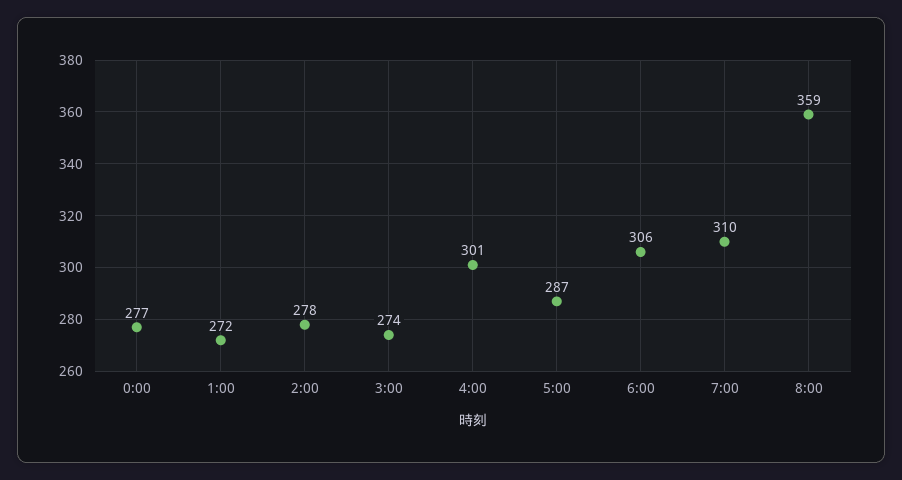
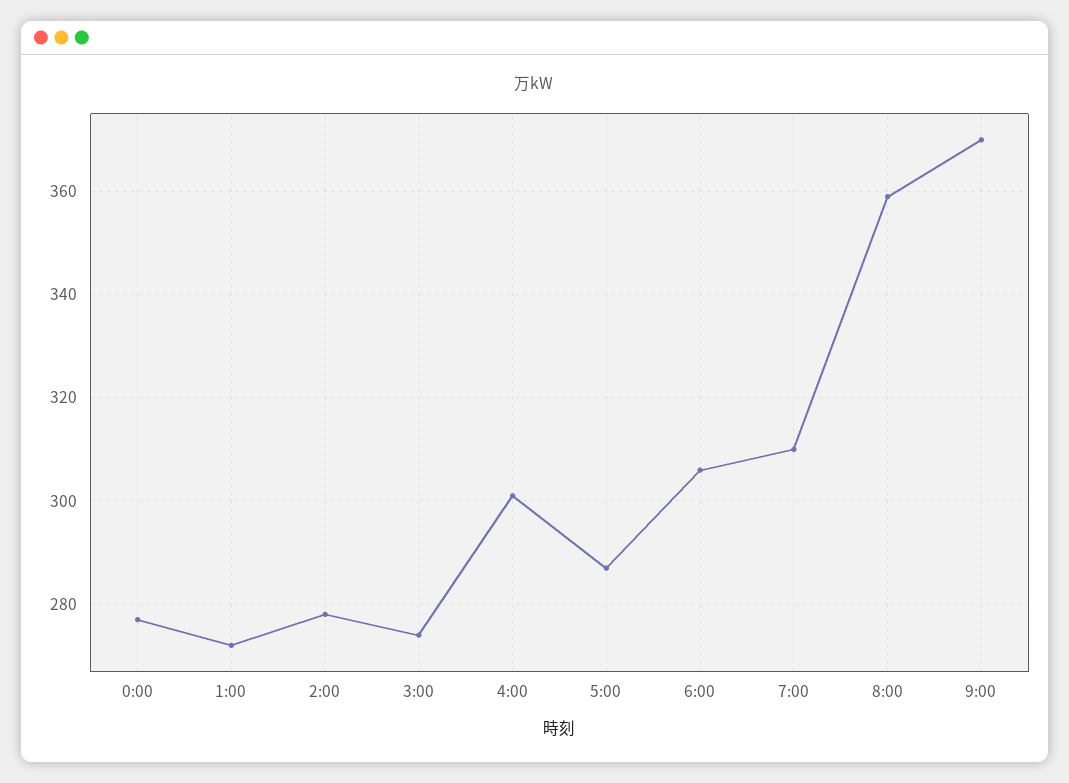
9:00: none -> 370

